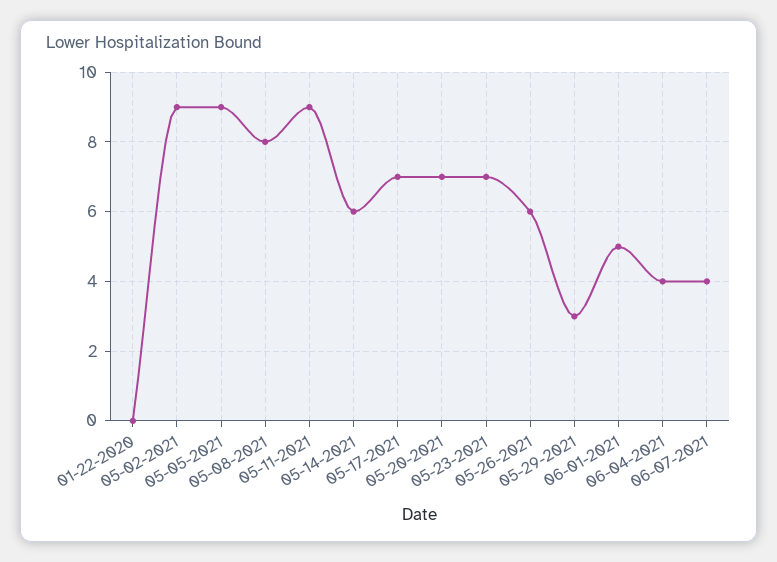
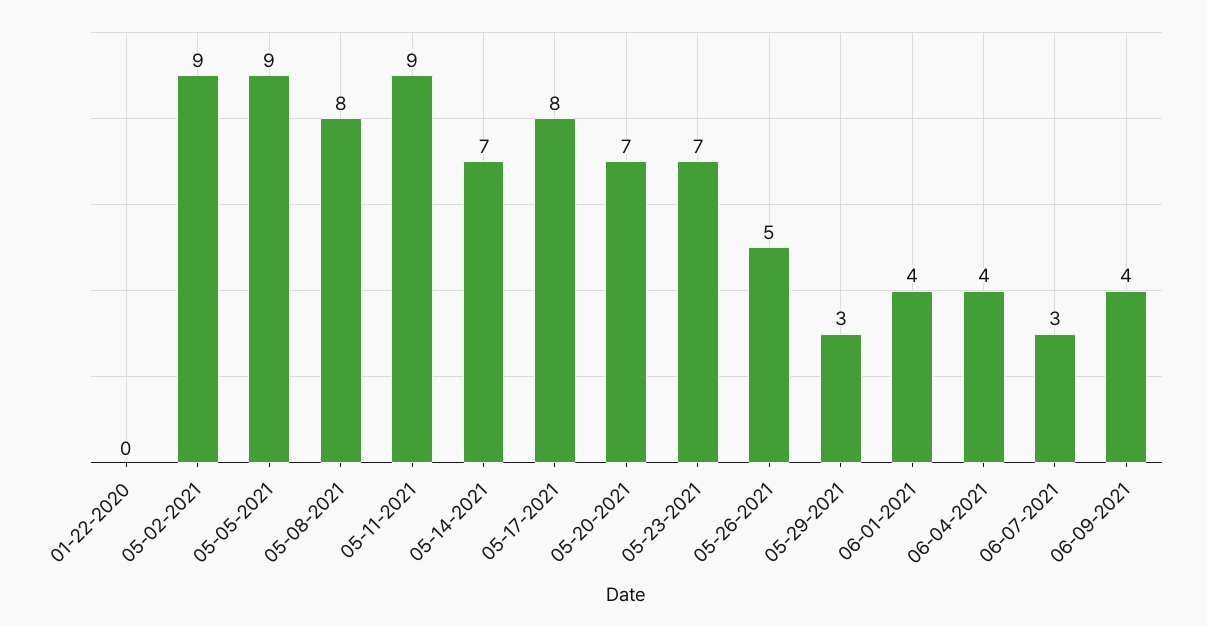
05-14-2021: 6 -> 7
05-17-2021: 7 -> 8
05-26-2021: 6 -> 5
06-01-2021: 5 -> 4
06-07-2021: 4 -> 3
06-09-2021: none -> 4

